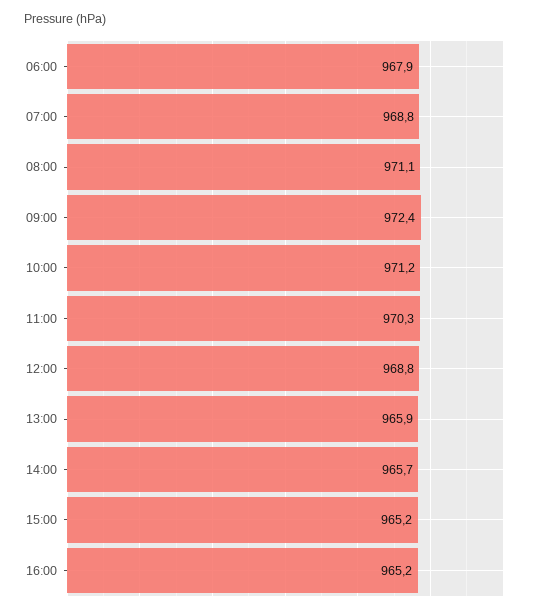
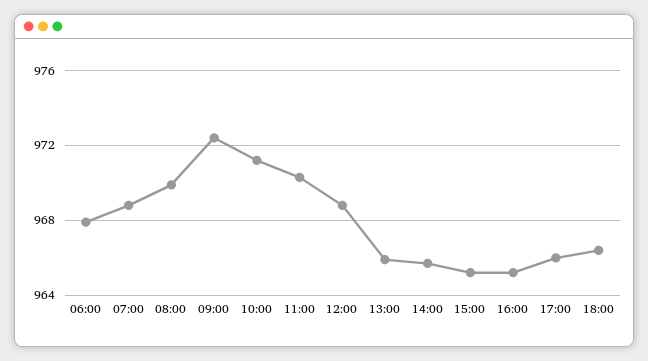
08:00: 971.1 -> 970
17:00: none -> 966
18:00: none -> 966.5

